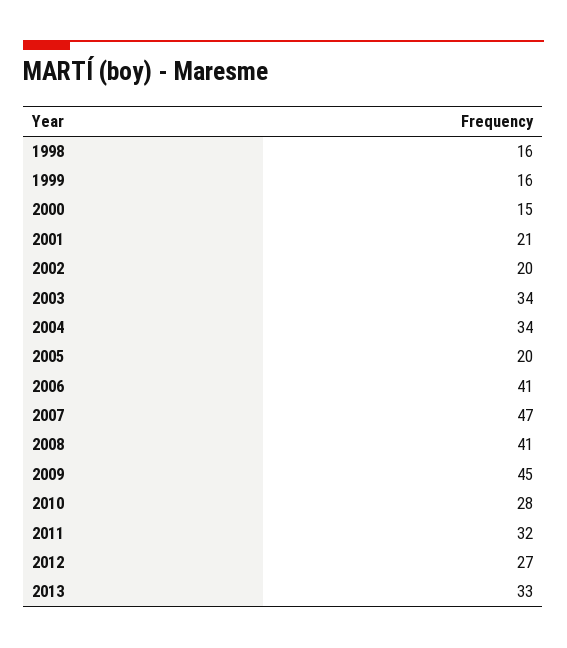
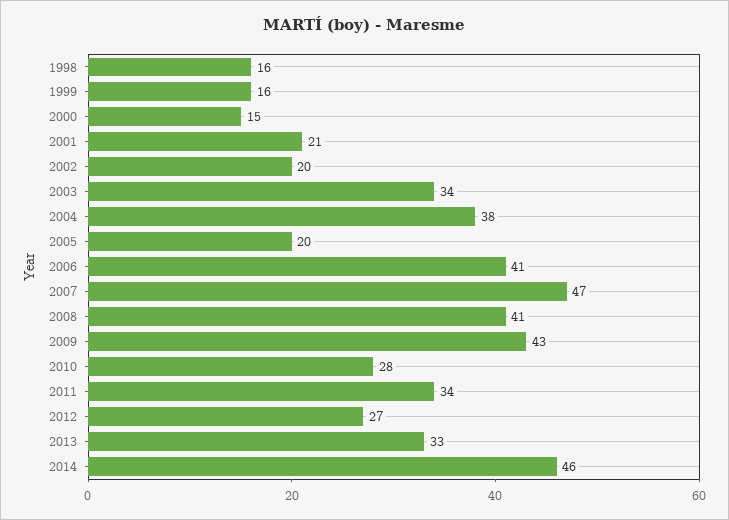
2004: 34 -> 38
2009: 45 -> 43
2011: 32 -> 34
2014: none -> 46

